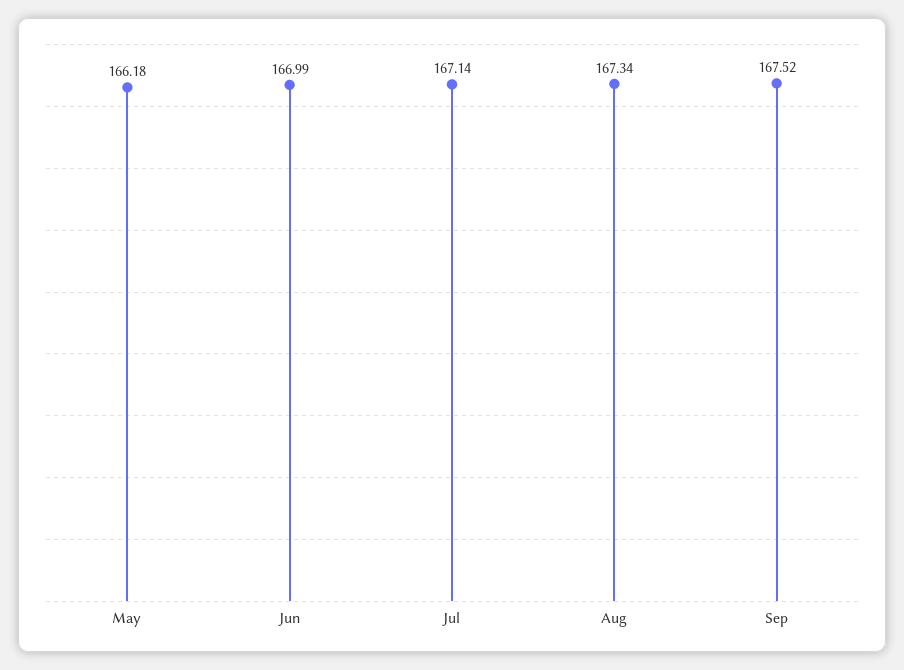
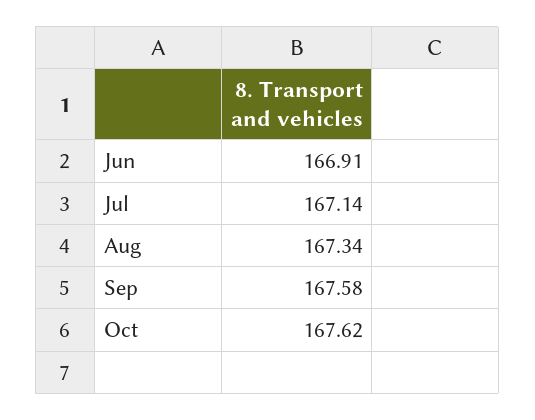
May: 166.18 -> none
Jun: 166.99 -> 166.91
Sep: 167.52 -> 167.58
Oct: none -> 167.62

